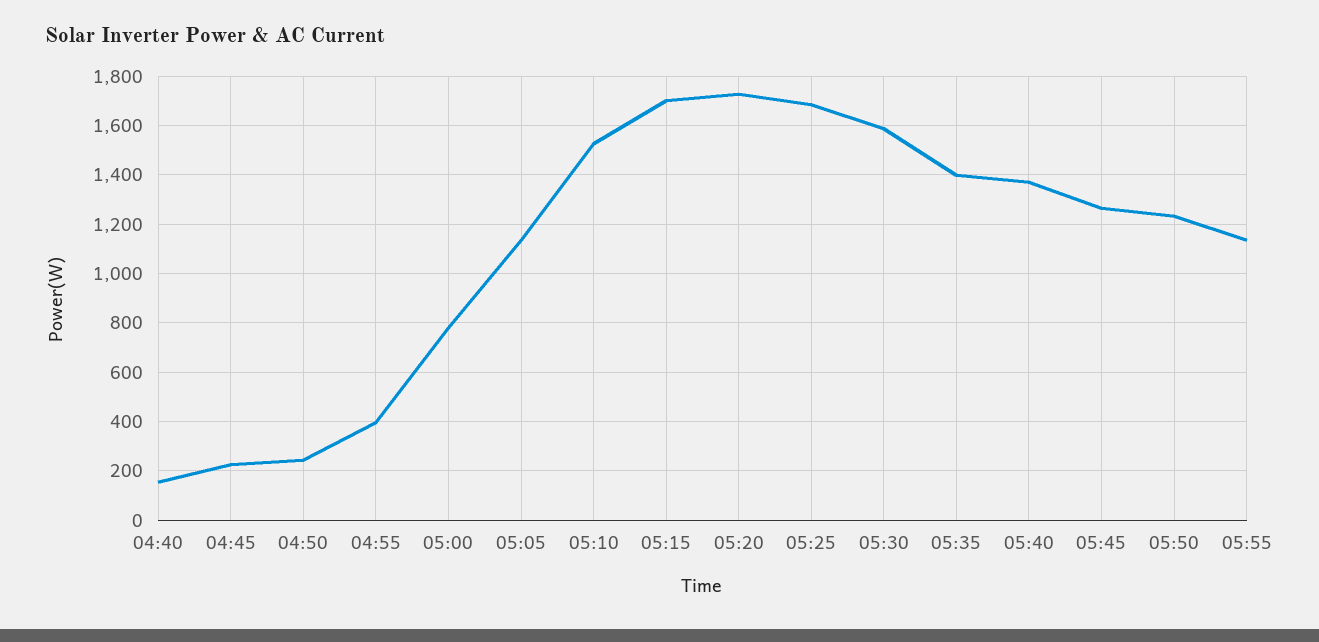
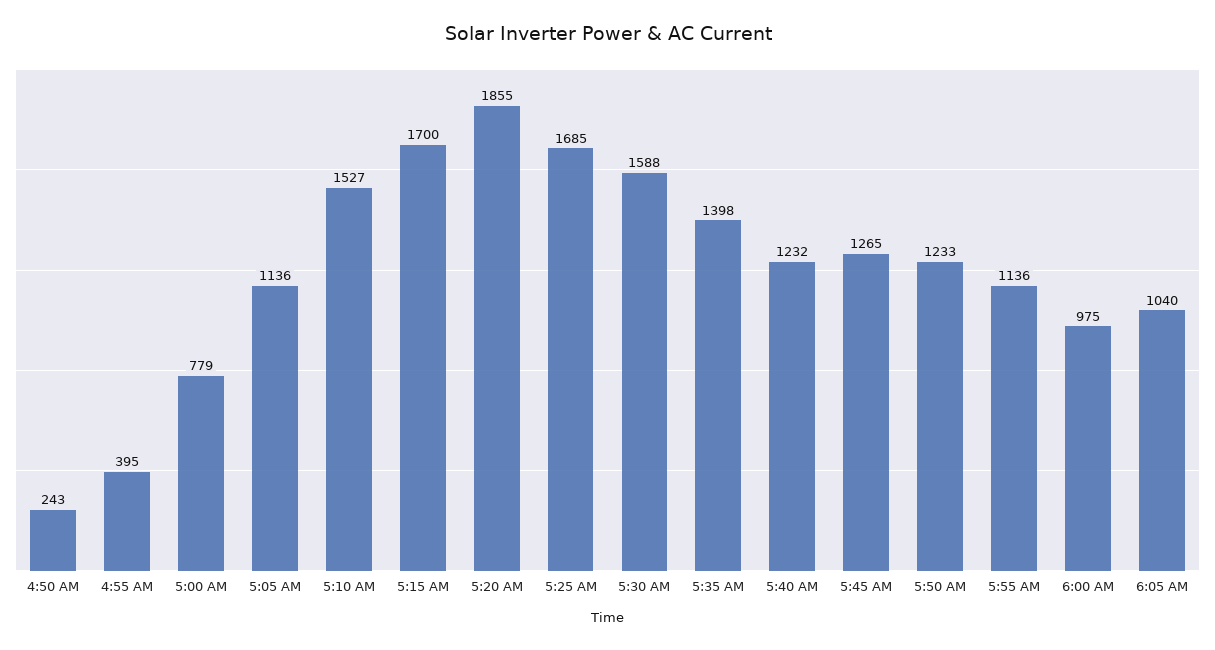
04:40: 150 -> none
04:45: 225 -> none
05:20: 1725 -> 1855
05:40: 1375 -> 1232
6:00 AM: none -> 975
6:05 AM: none -> 1040

